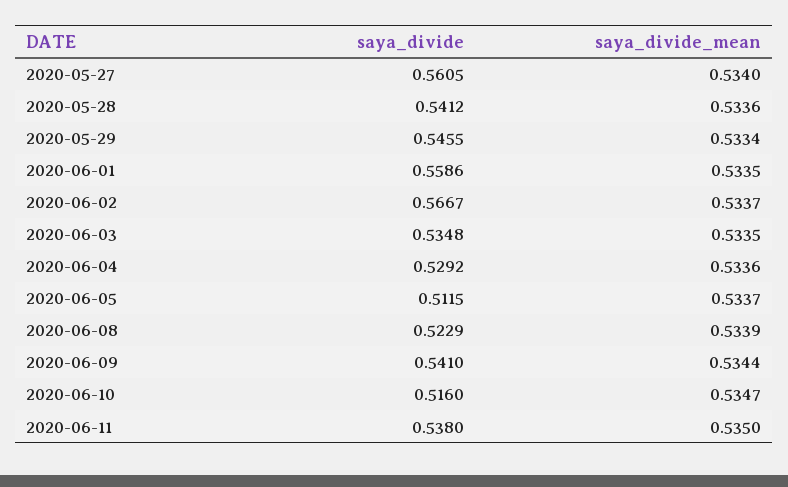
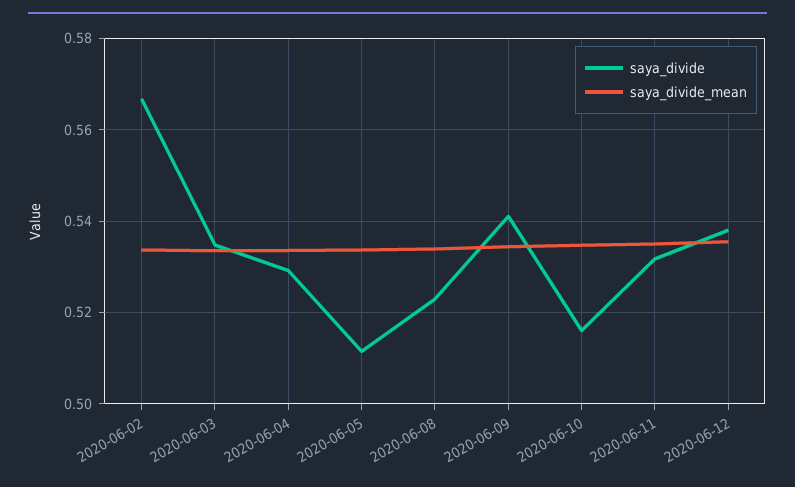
saya_divide, 2020-05-27: 0.5605 -> none
saya_divide_mean, 2020-05-27: 0.534 -> none
saya_divide, 2020-05-28: 0.5412 -> none
saya_divide_mean, 2020-05-28: 0.5336 -> none
saya_divide, 2020-05-29: 0.5455 -> none
saya_divide_mean, 2020-05-29: 0.5334 -> none
saya_divide, 2020-06-01: 0.5586 -> none
saya_divide_mean, 2020-06-01: 0.5335 -> none
saya_divide, 2020-06-11: 0.538 -> 0.532
saya_divide, 2020-06-12: none -> 0.538
saya_divide_mean, 2020-06-12: none -> 0.536

